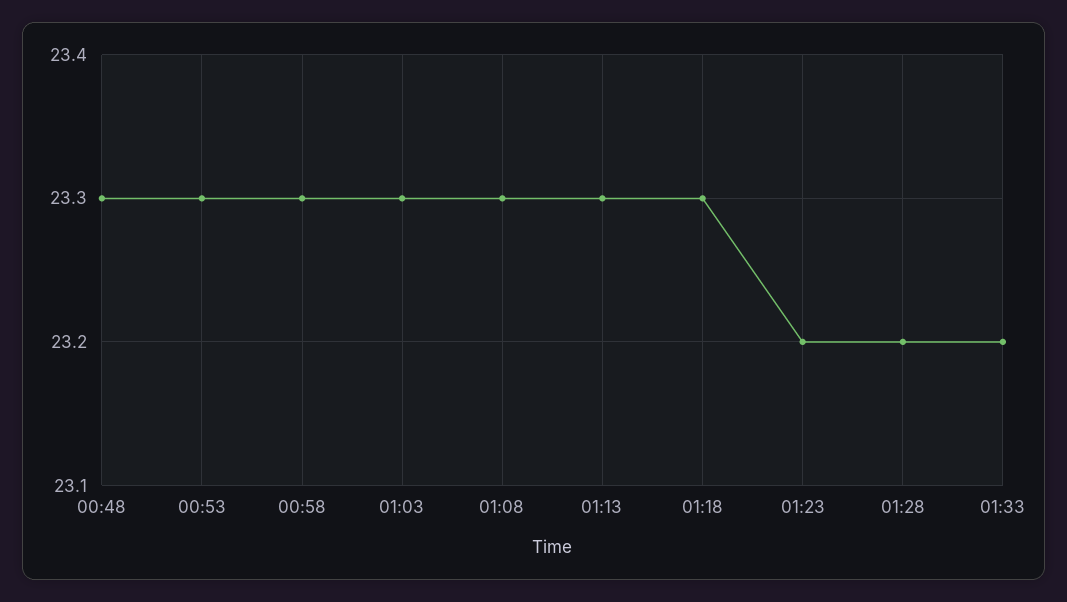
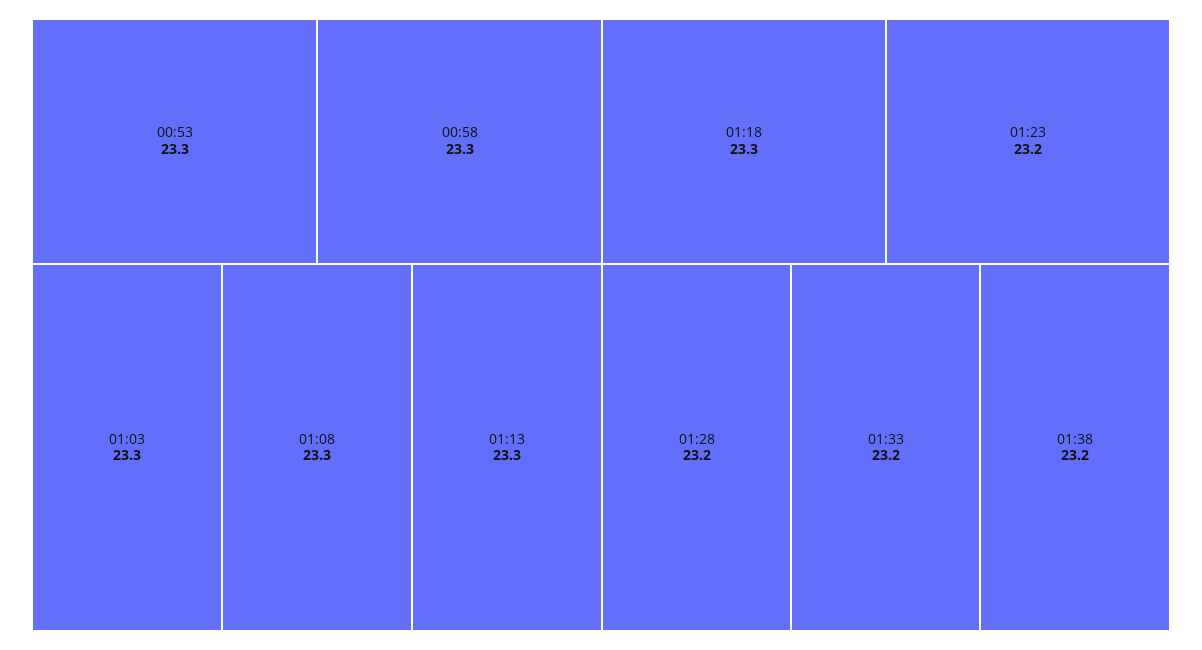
00:48: 23.3 -> none
01:38: none -> 23.2

